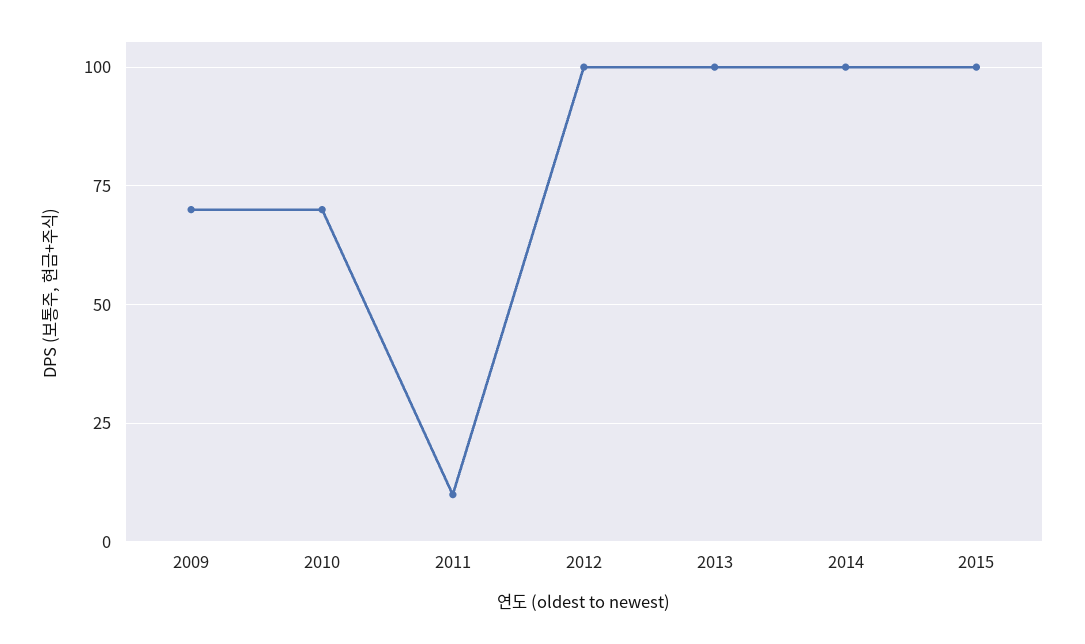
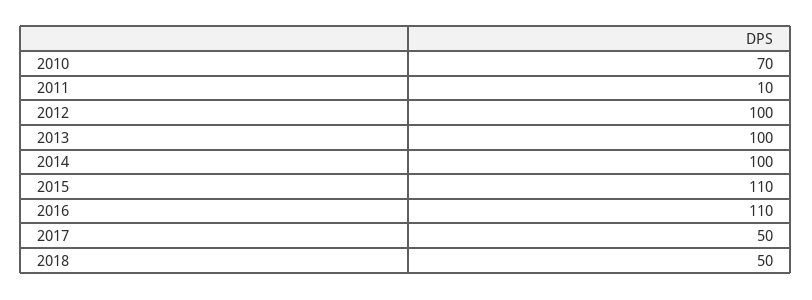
2009: 70 -> none
2015: 100 -> 110
2016: none -> 110
2017: none -> 50
2018: none -> 50

